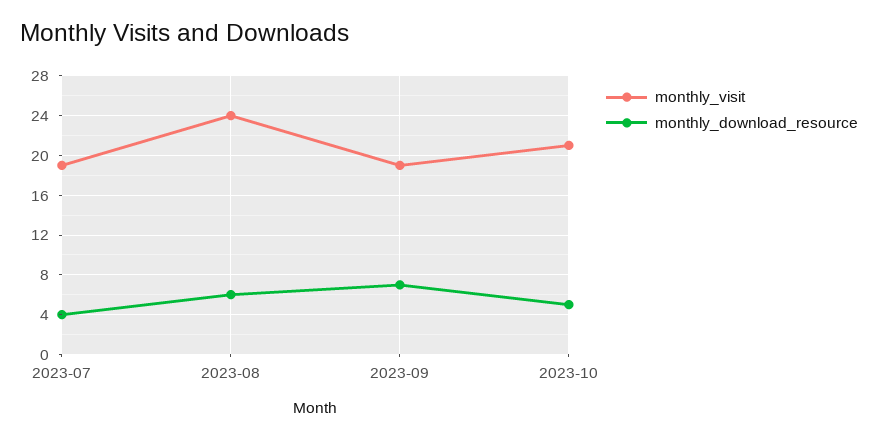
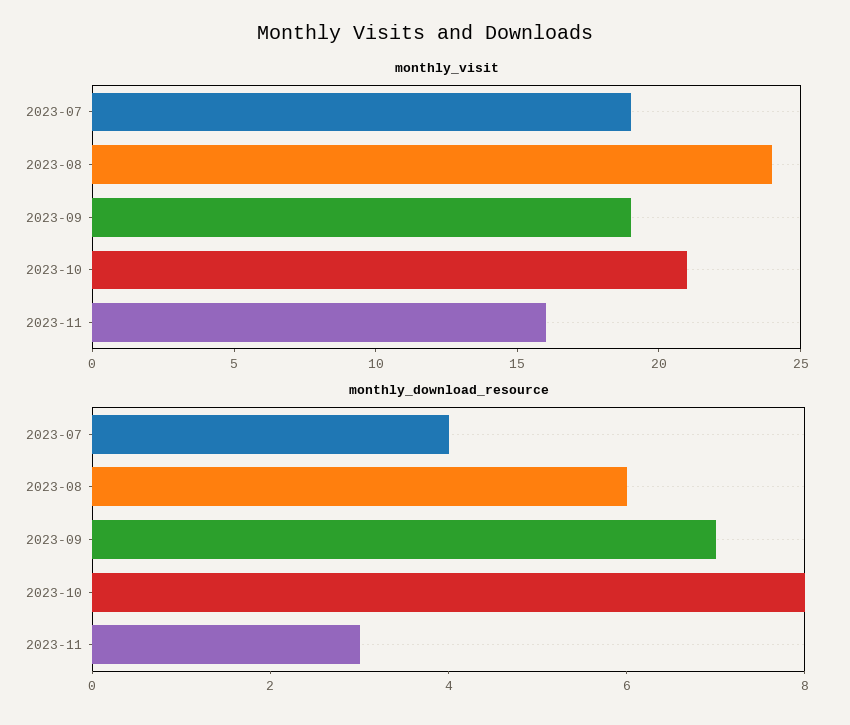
monthly_download_resource, 2023-10: 5 -> 8
monthly_visit, 2023-11: none -> 16
monthly_download_resource, 2023-11: none -> 3

